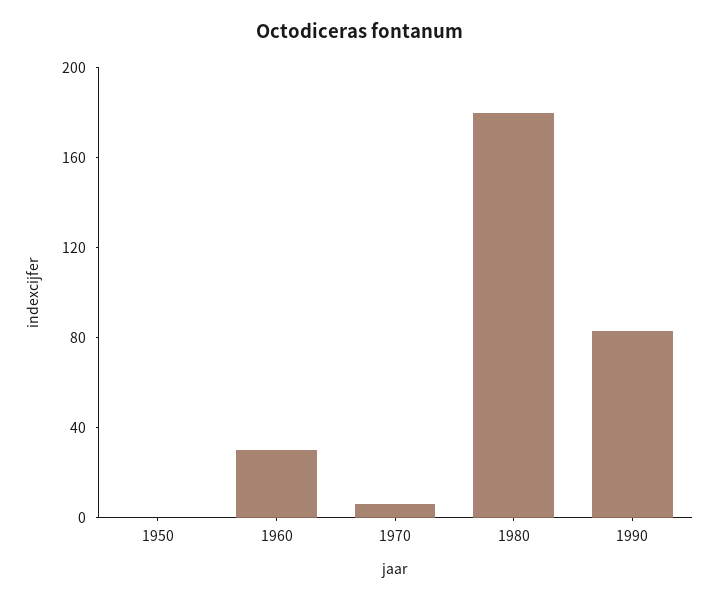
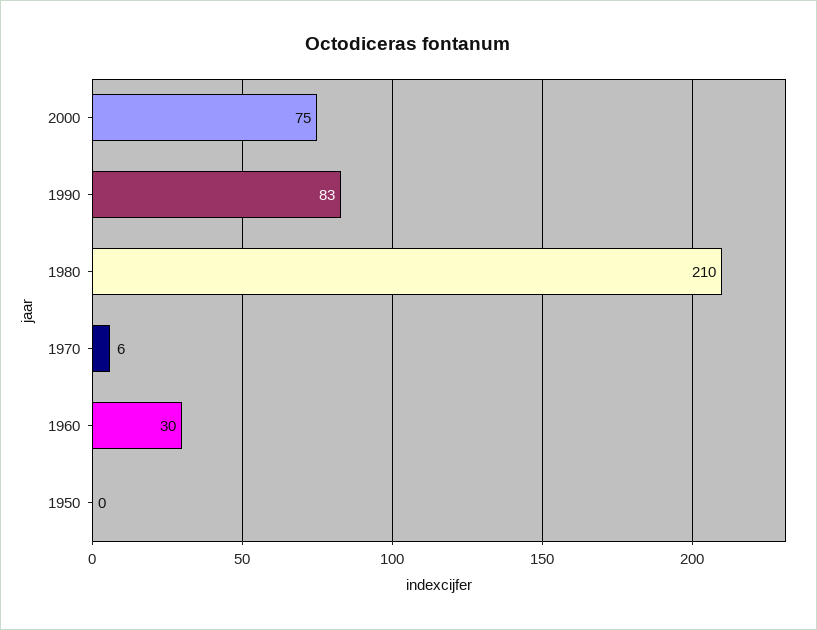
1980: 180 -> 210
2000: none -> 75

